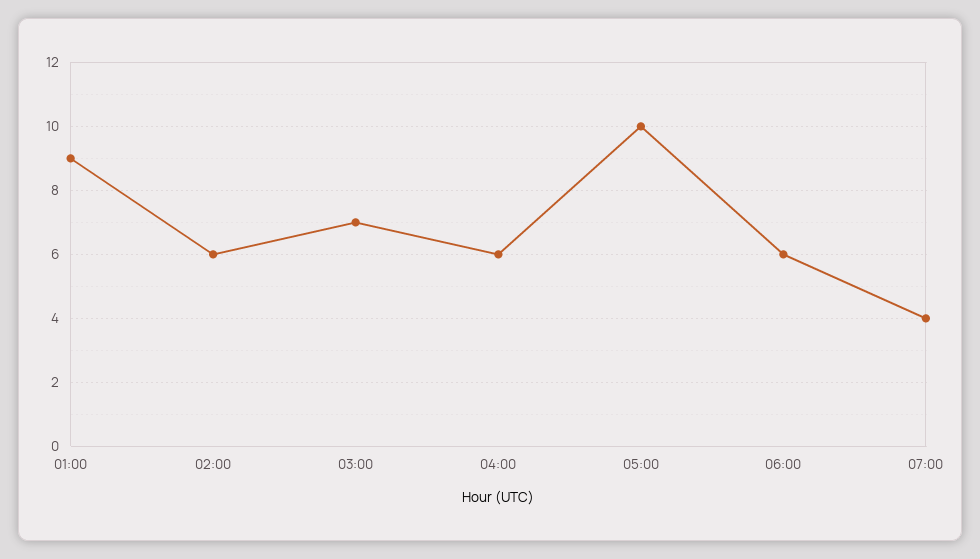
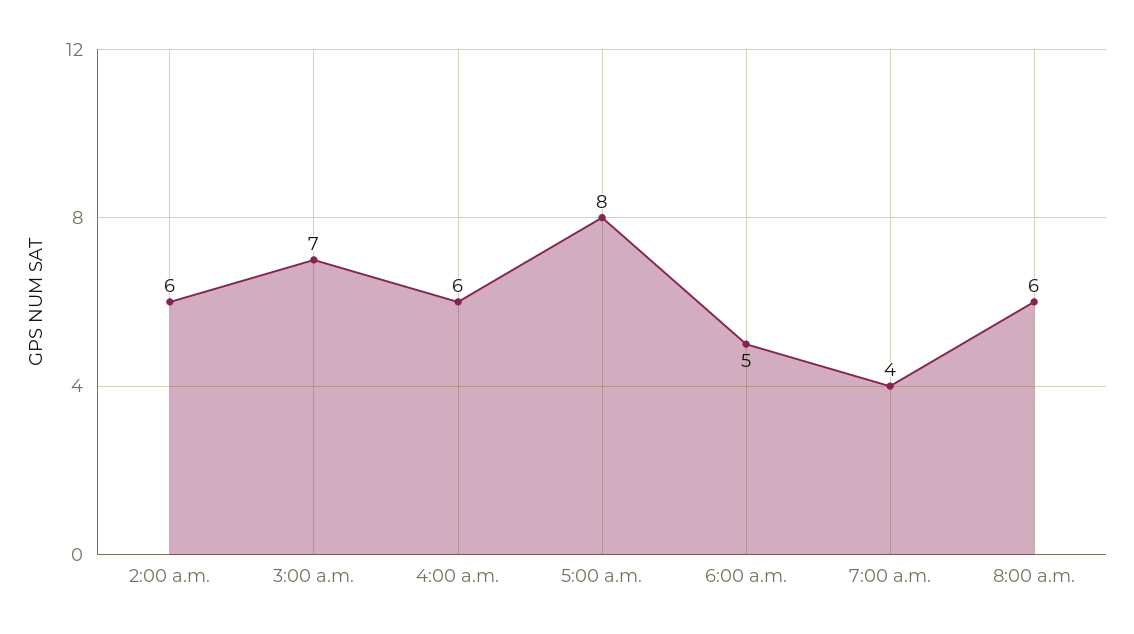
01:00: 9 -> none
05:00: 10 -> 8
06:00: 6 -> 5
8:00 a.m.: none -> 6

